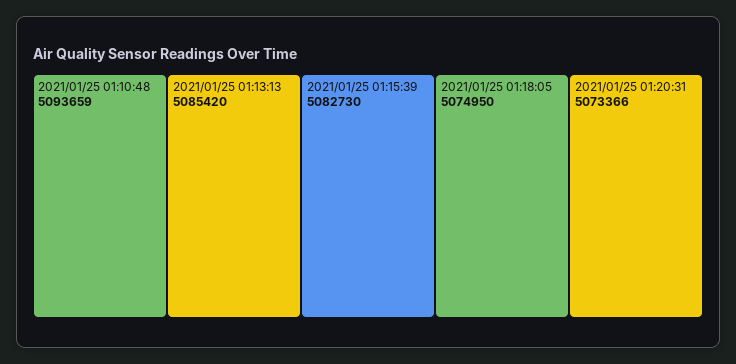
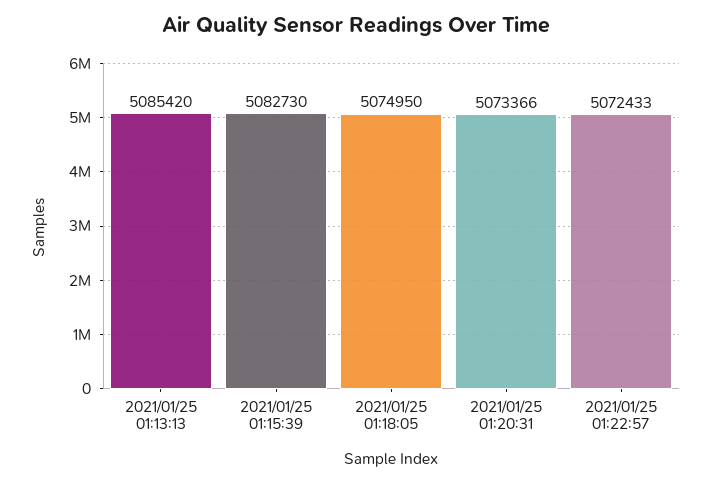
2021/01/25 01:10:48: 5093659 -> none
2021/01/25 01:22:57: none -> 5072433

